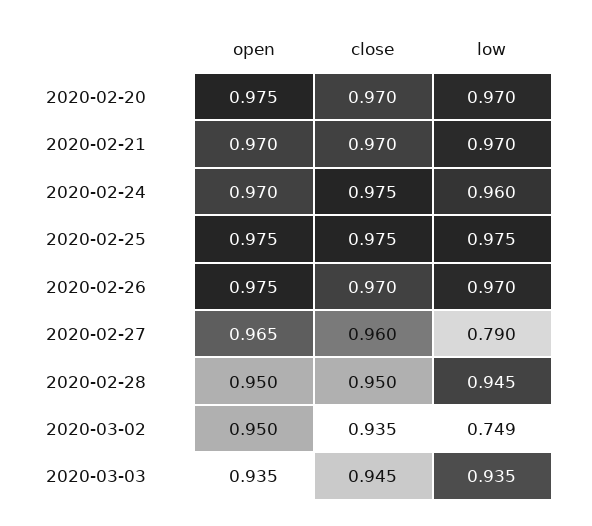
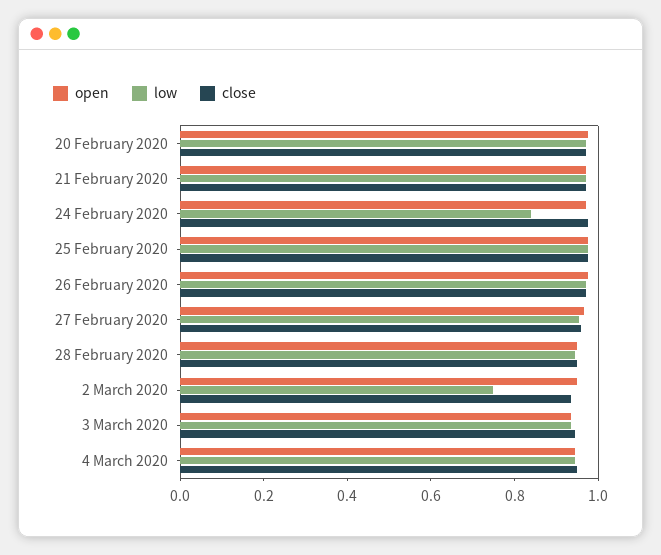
low, 2020-02-24: 0.96 -> 0.85
low, 2020-02-27: 0.79 -> 0.95
open, 4 March 2020: none -> 0.95
low, 4 March 2020: none -> 0.95
close, 4 March 2020: none -> 0.95

